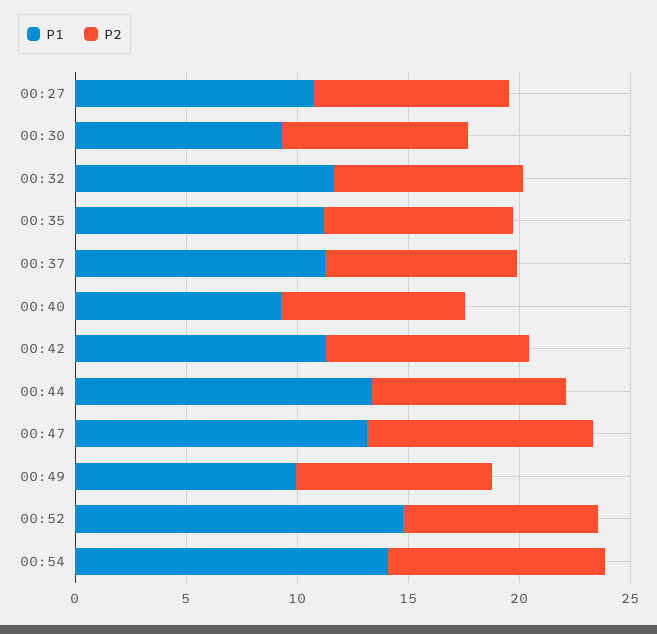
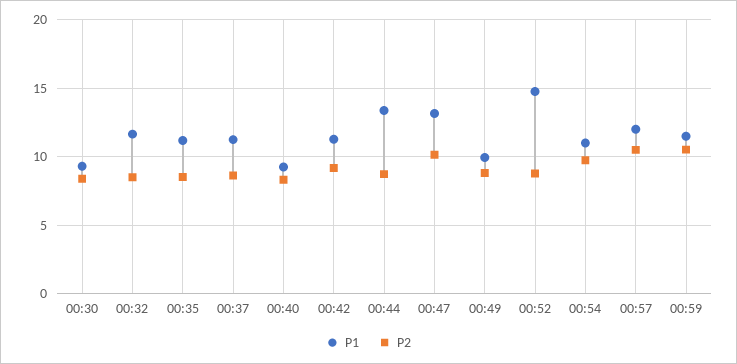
P1, 00:27: 11 -> none
P2, 00:27: 9 -> none
P1, 00:54: 14 -> 11
P1, 00:57: none -> 12
P2, 00:57: none -> 10.5
P1, 00:59: none -> 11.5
P2, 00:59: none -> 10.5

